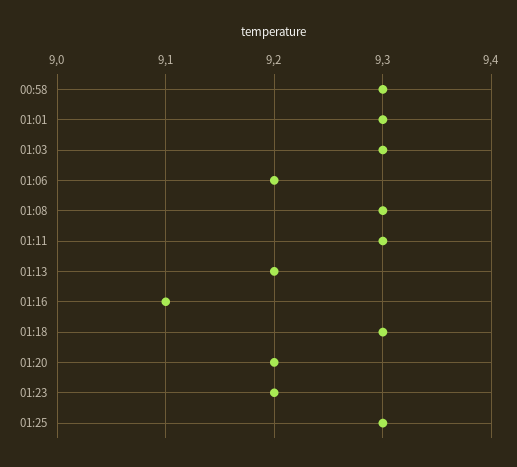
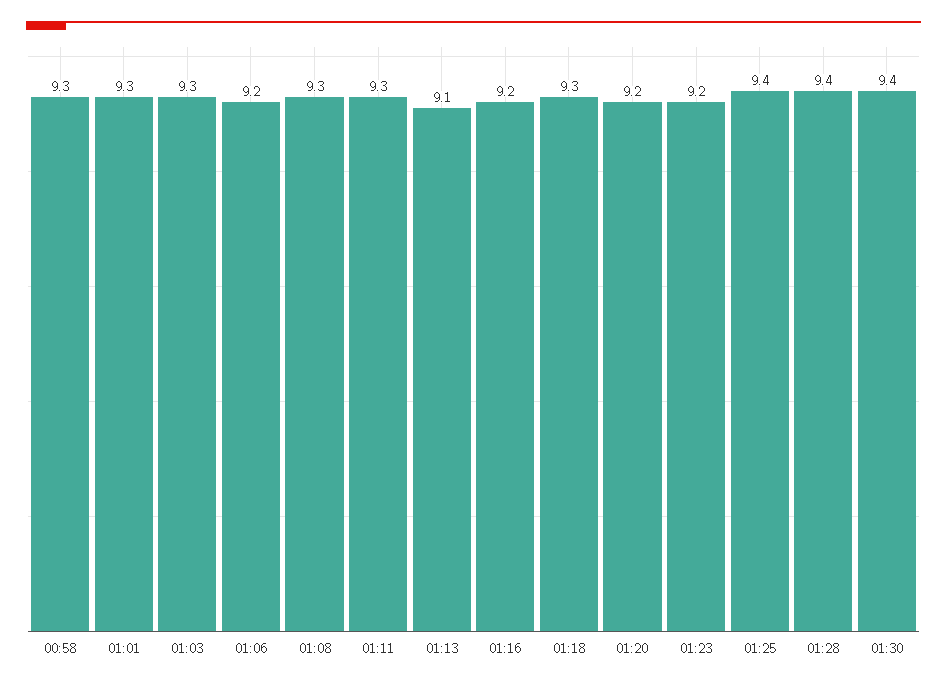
01:13: 9.2 -> 9.1
01:16: 9.1 -> 9.2
01:25: 9.3 -> 9.4
01:28: none -> 9.4
01:30: none -> 9.4

